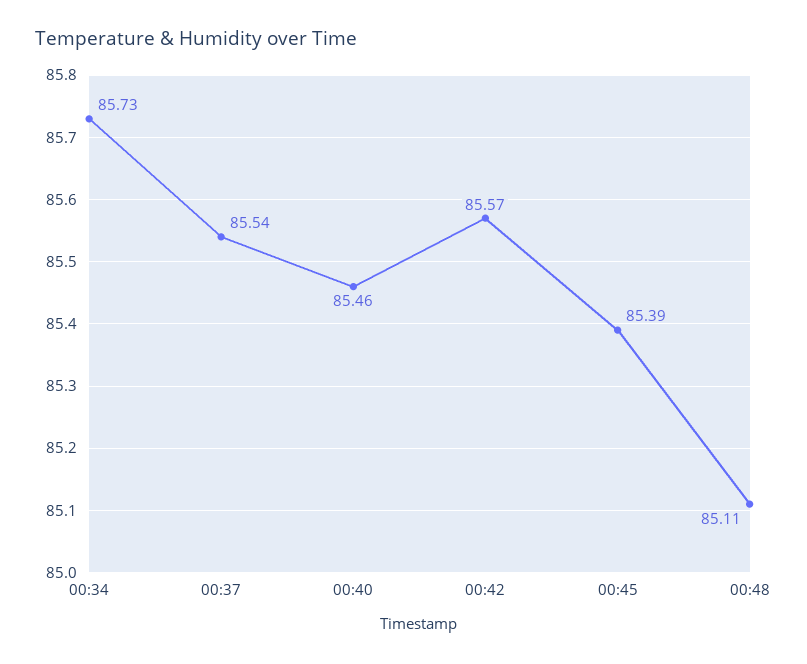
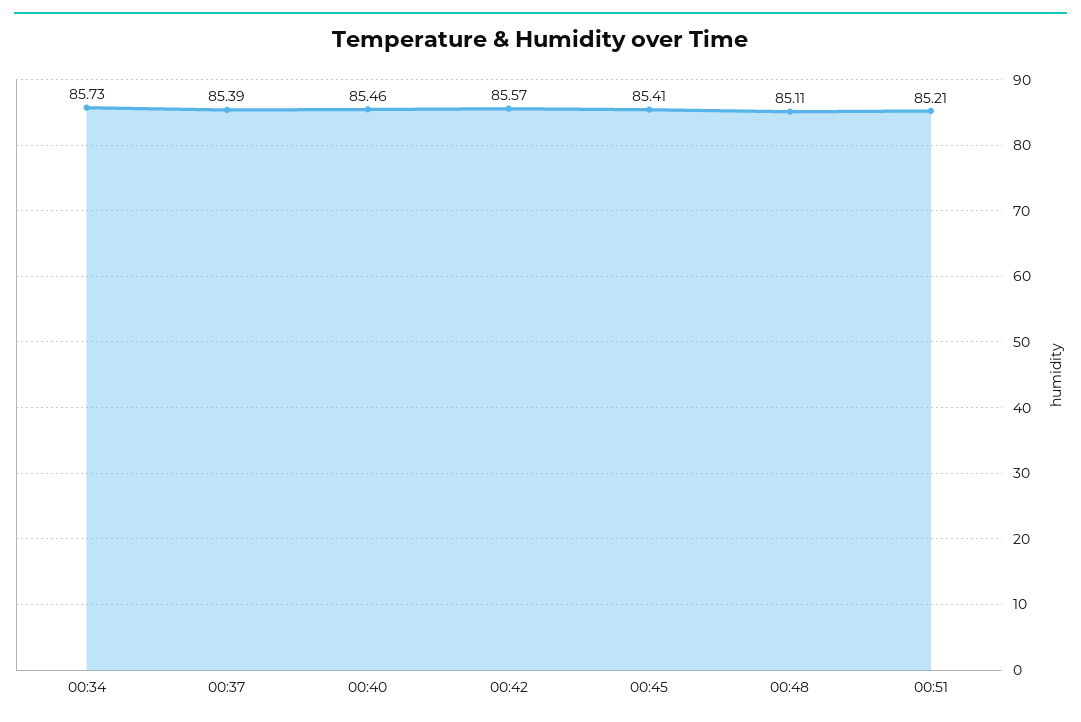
00:37: 85.54 -> 85.39
00:45: 85.39 -> 85.41
00:51: none -> 85.21

